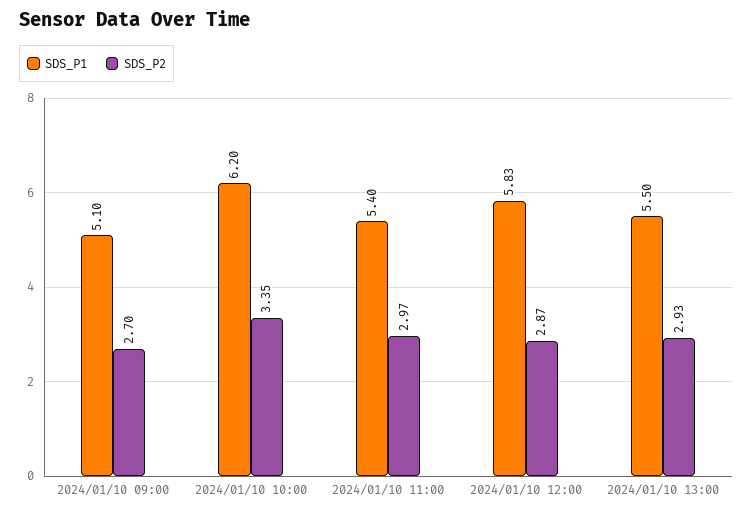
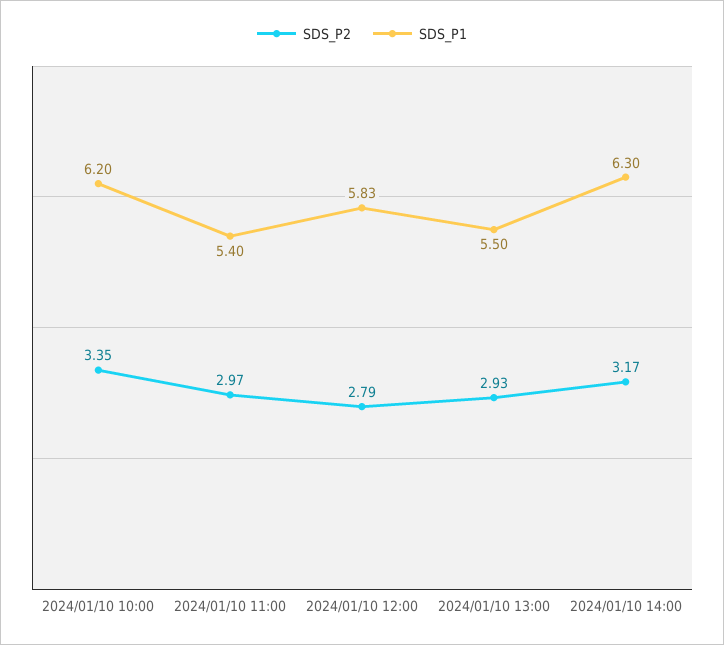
SDS_P1, 2024/01/10 09:00: 5.1 -> none
SDS_P2, 2024/01/10 09:00: 2.7 -> none
SDS_P2, 2024/01/10 12:00: 2.87 -> 2.79
SDS_P2, 2024/01/10 14:00: none -> 3.17
SDS_P1, 2024/01/10 14:00: none -> 6.3

